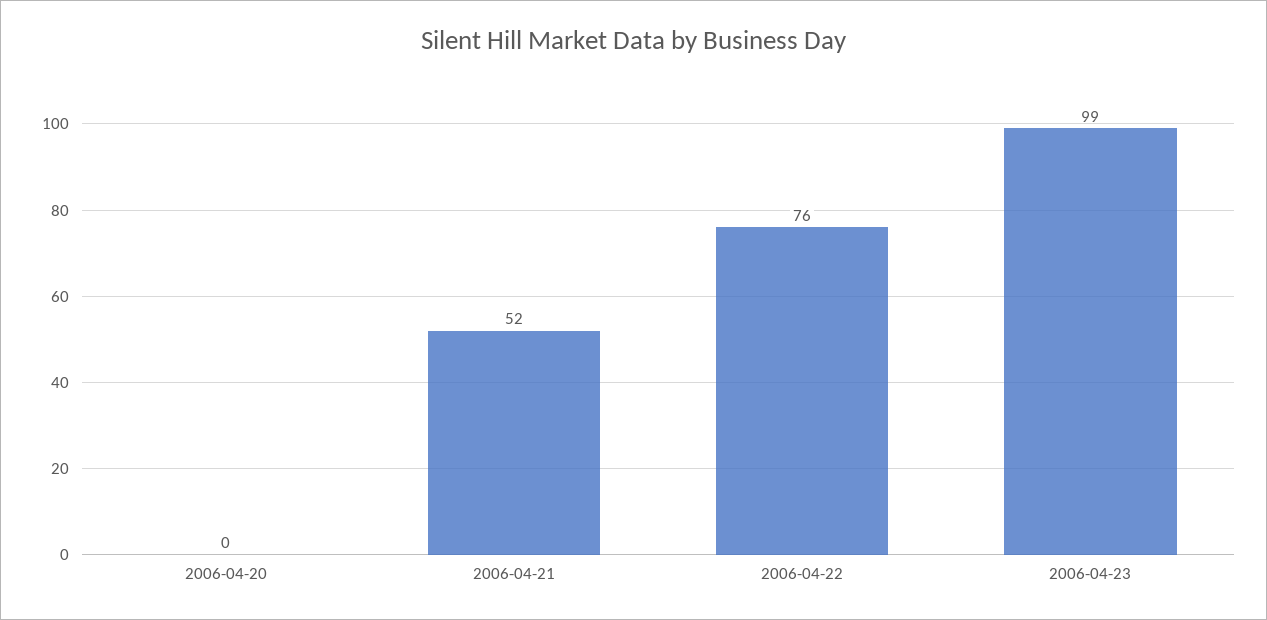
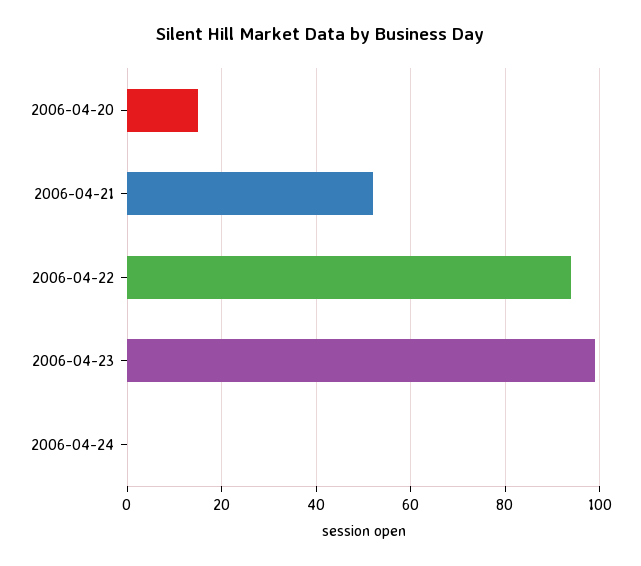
2006-04-20: 0 -> 15
2006-04-22: 76 -> 95
2006-04-24: none -> 0

